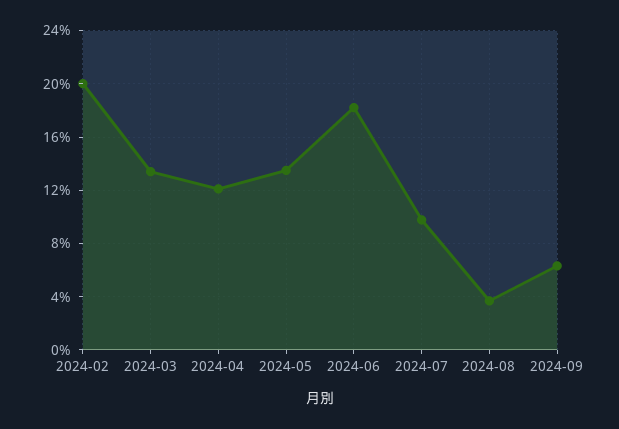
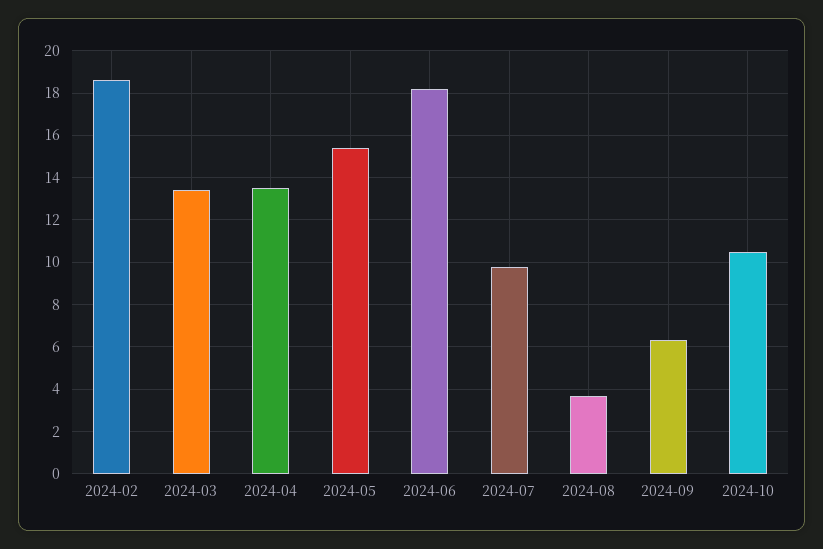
2024-02: 20 -> 18.5
2024-04: 12 -> 13.5
2024-05: 13.5 -> 15.5
2024-10: none -> 10.5

